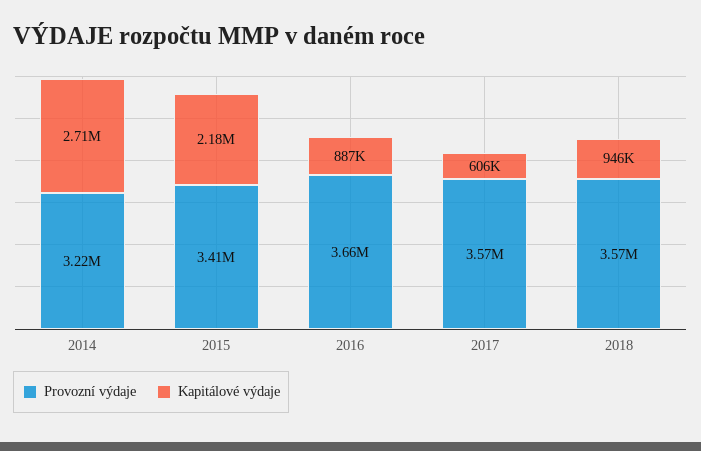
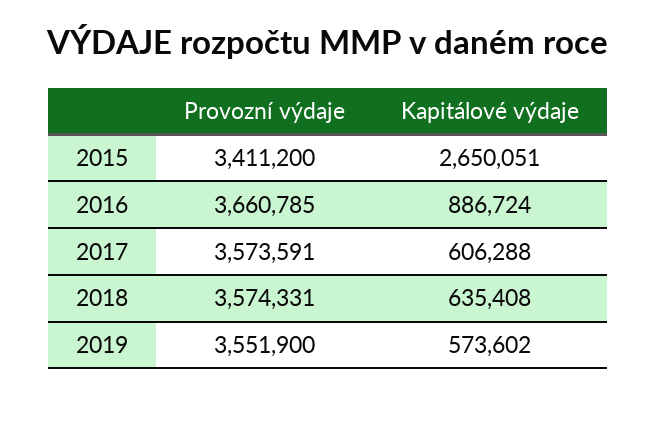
Provozní výdaje, 2014: 3220000 -> none
Kapitálové výdaje, 2014: 2710000 -> none
Kapitálové výdaje, 2015: 2180000 -> 2650051
Kapitálové výdaje, 2018: 946000 -> 635408
Provozní výdaje, 2019: none -> 3551900
Kapitálové výdaje, 2019: none -> 573602

